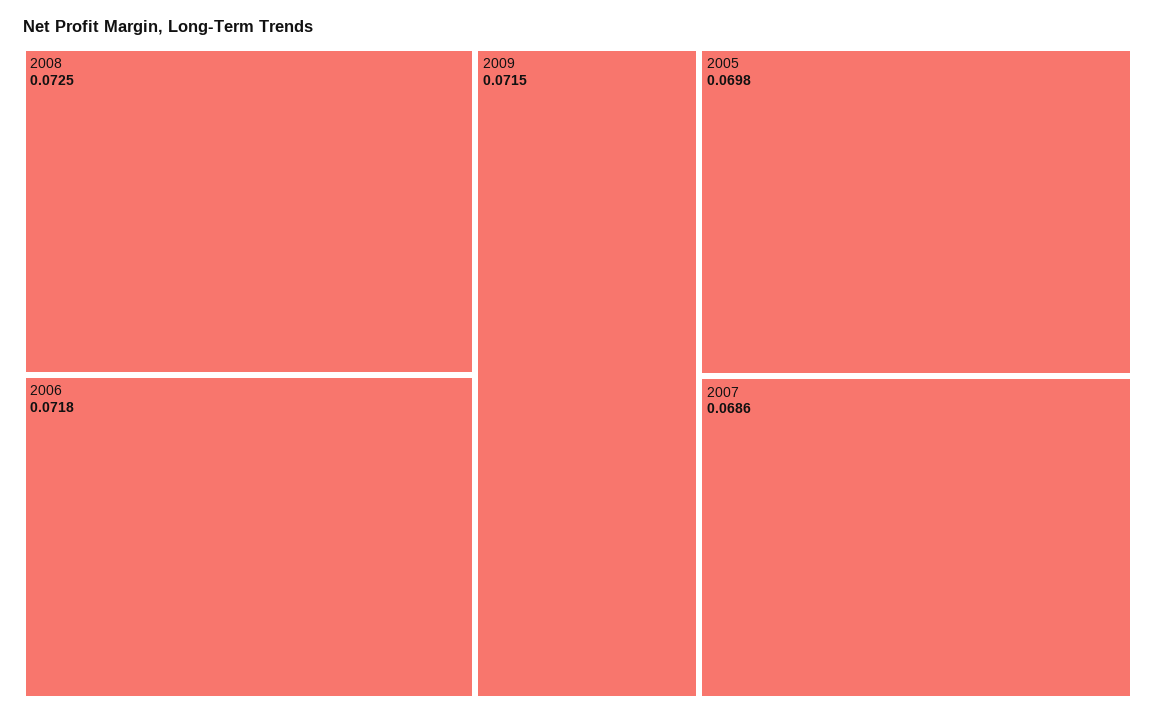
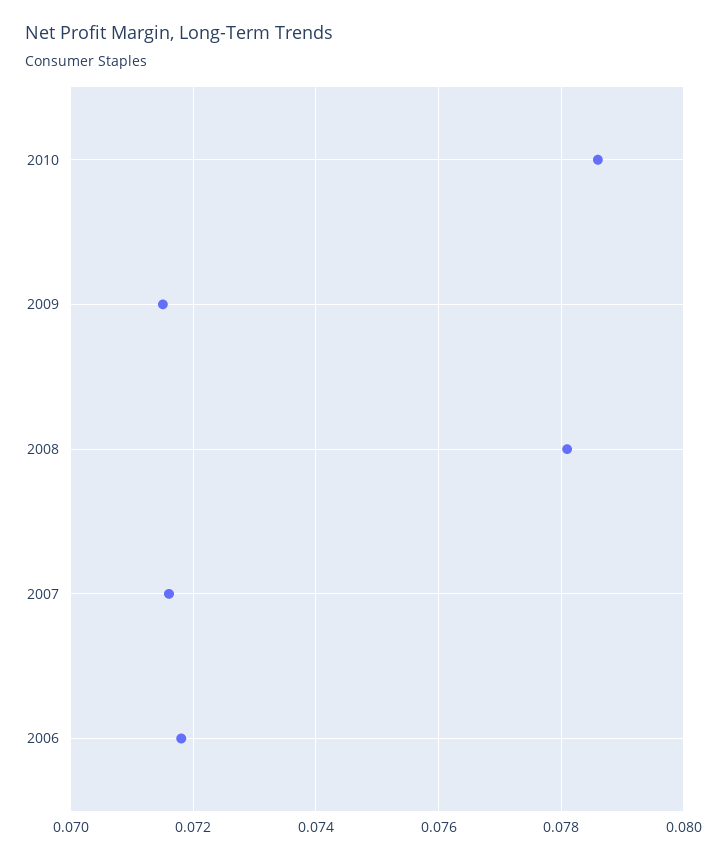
2008: 0.0725 -> 0.078
2005: 0.0698 -> none
2007: 0.0686 -> 0.0715
2010: none -> 0.0785

